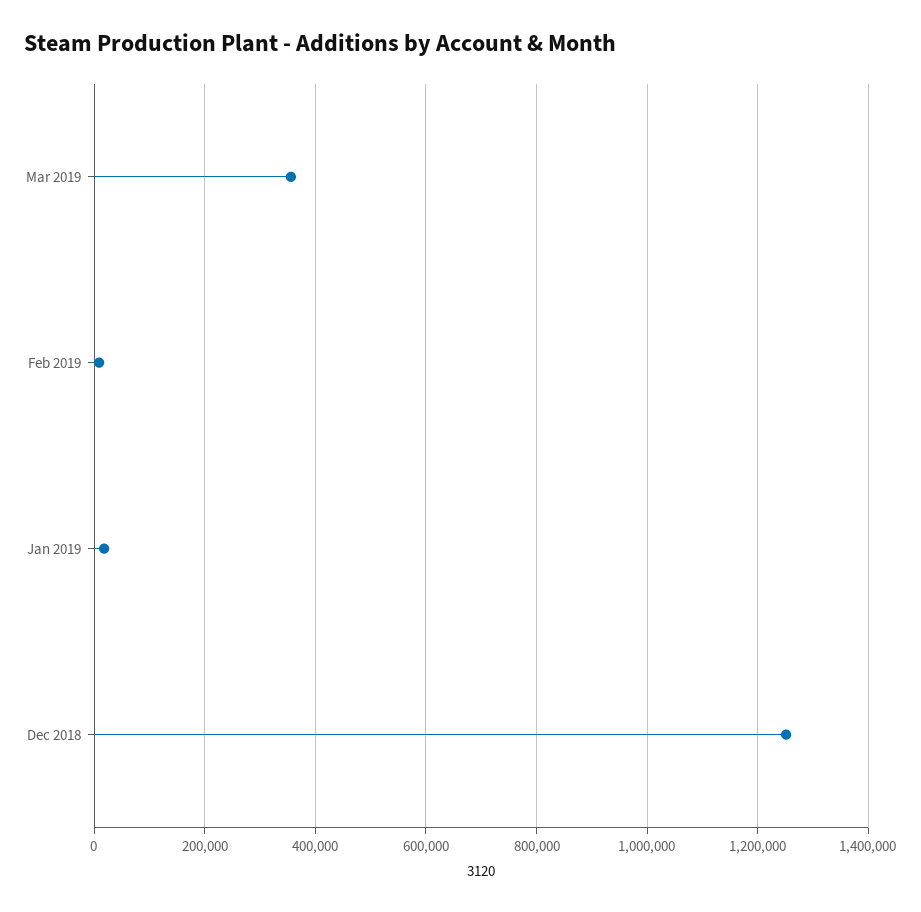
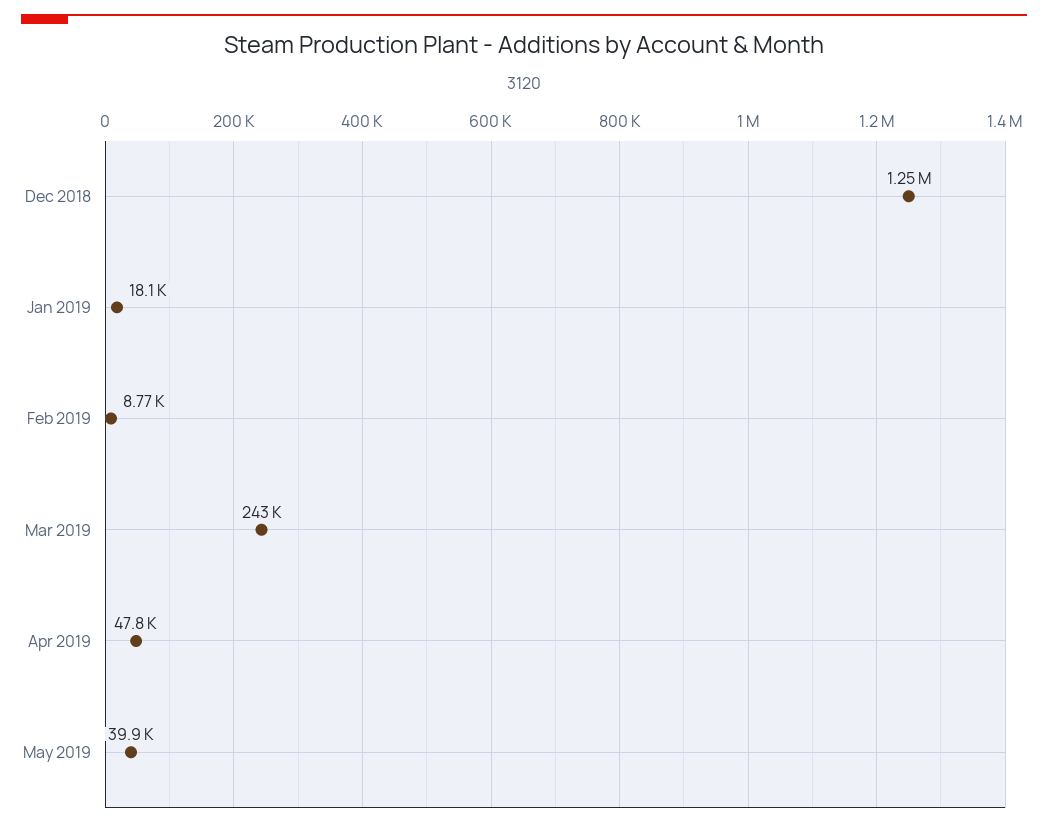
Mar 2019: 360000 -> 243000
Apr 2019: none -> 47800
May 2019: none -> 39900

